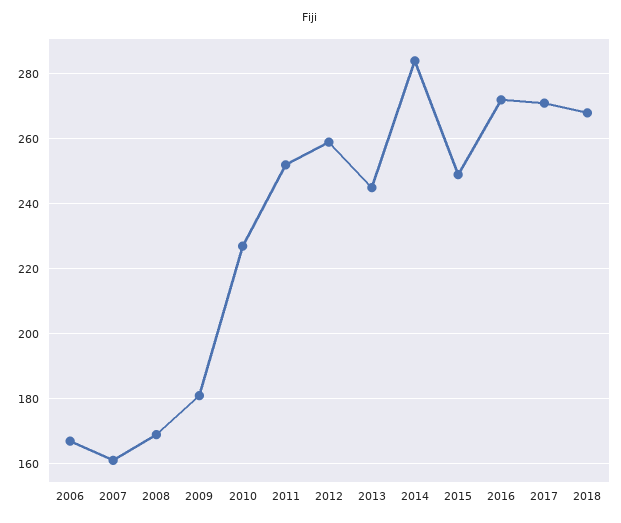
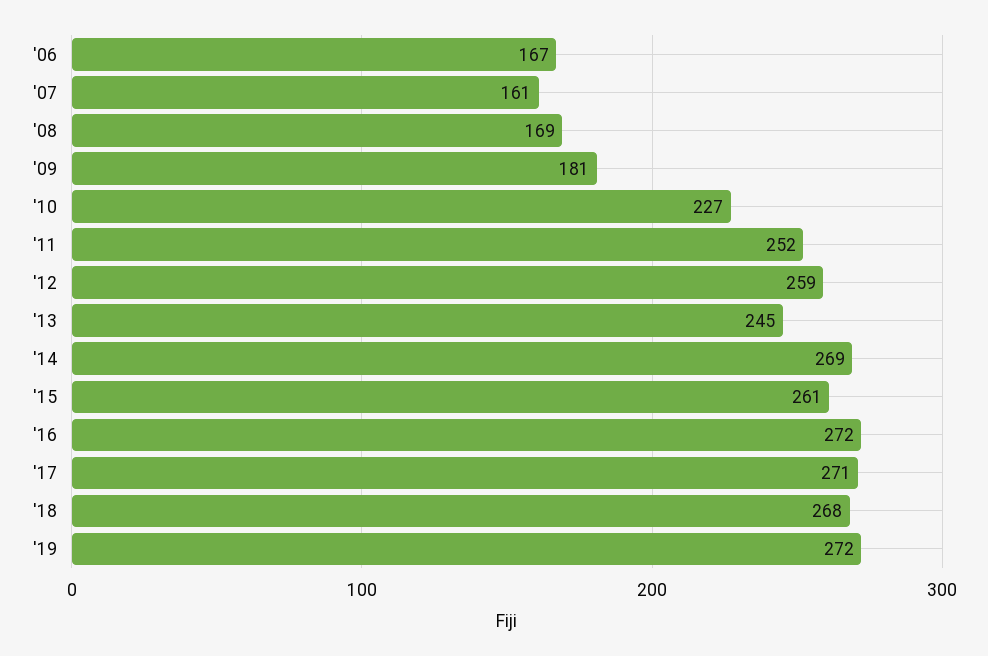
2014: 285 -> 269
2015: 250 -> 261
'19: none -> 272

